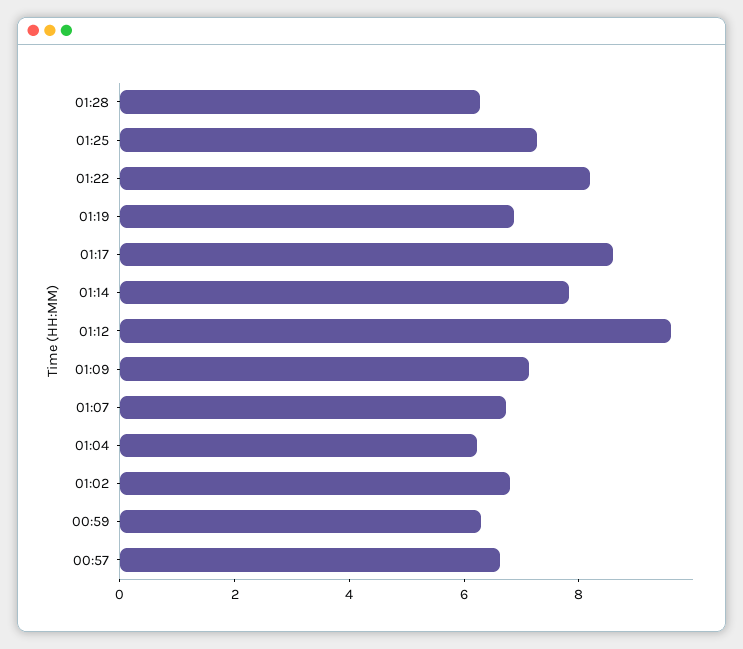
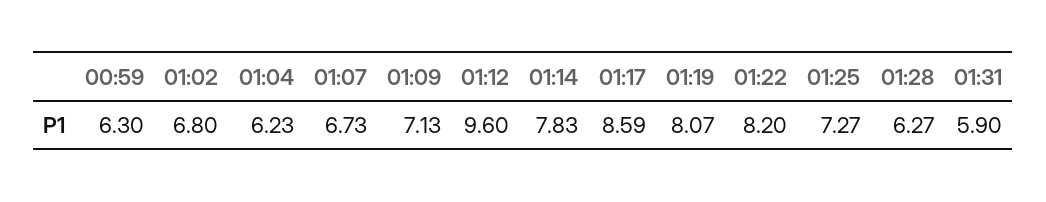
01:19: 7 -> 8.07
00:57: 6.5 -> none
01:31: none -> 5.9

